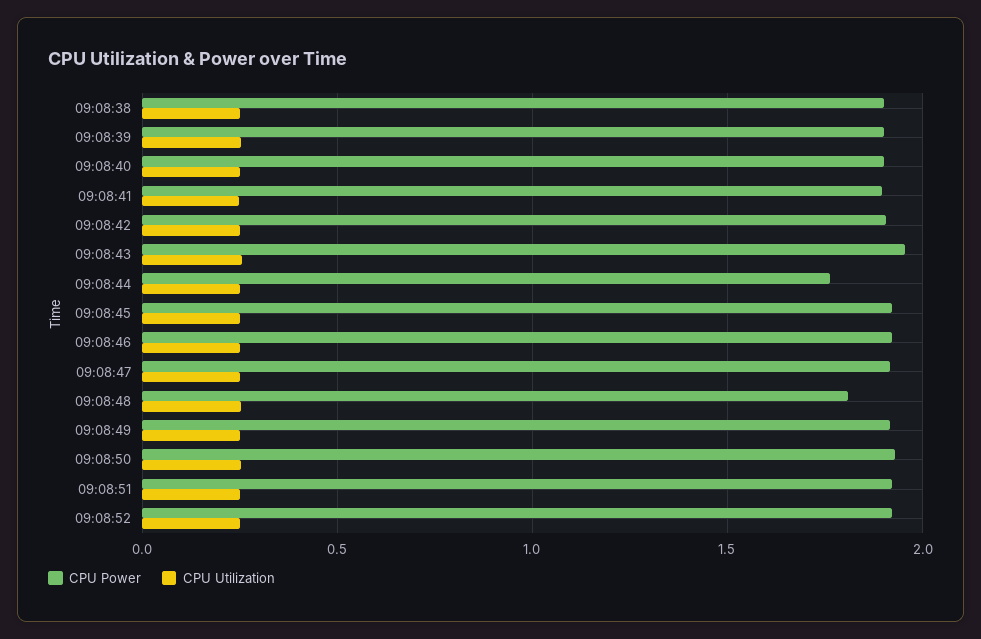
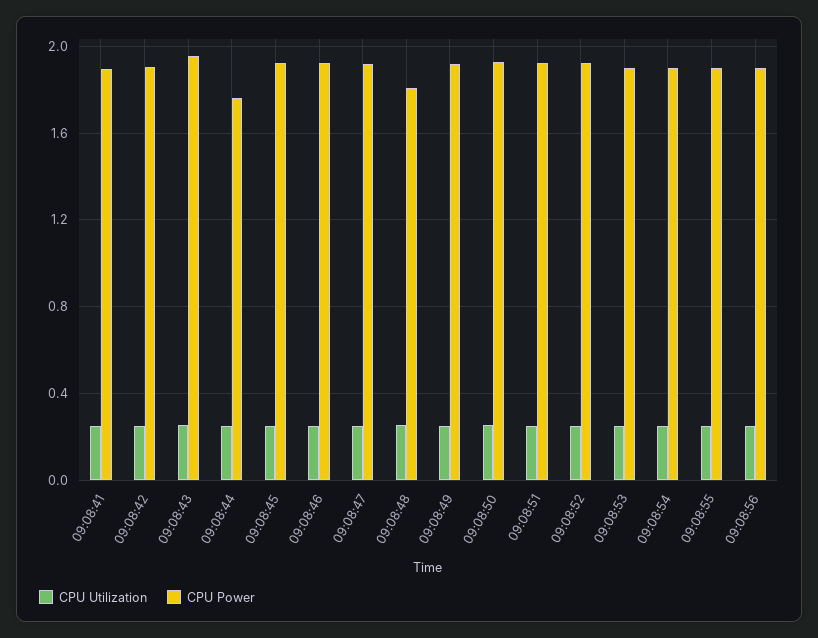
CPU Power, 09:08:38: 1.9 -> none
CPU Utilization, 09:08:38: 0.25 -> none
CPU Power, 09:08:39: 1.9 -> none
CPU Utilization, 09:08:39: 0.25 -> none
CPU Power, 09:08:40: 1.9 -> none
CPU Utilization, 09:08:40: 0.25 -> none
CPU Utilization, 09:08:53: none -> 0.25
CPU Power, 09:08:53: none -> 1.9
CPU Utilization, 09:08:54: none -> 0.25
CPU Power, 09:08:54: none -> 1.9
CPU Utilization, 09:08:55: none -> 0.25
CPU Power, 09:08:55: none -> 1.9
CPU Utilization, 09:08:56: none -> 0.25
CPU Power, 09:08:56: none -> 1.9

